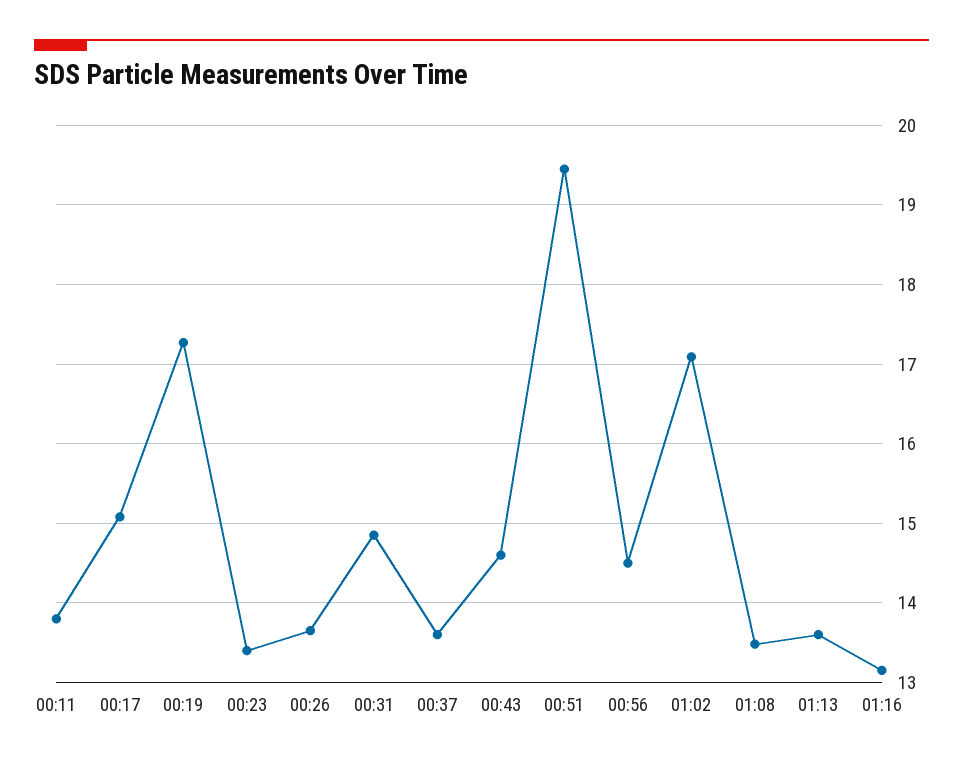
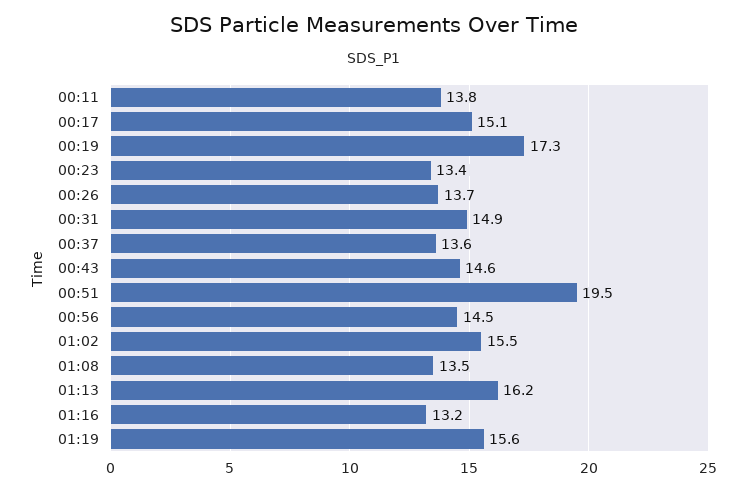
01:02: 17.1 -> 15.5
01:13: 13.6 -> 16.2
01:19: none -> 15.6

